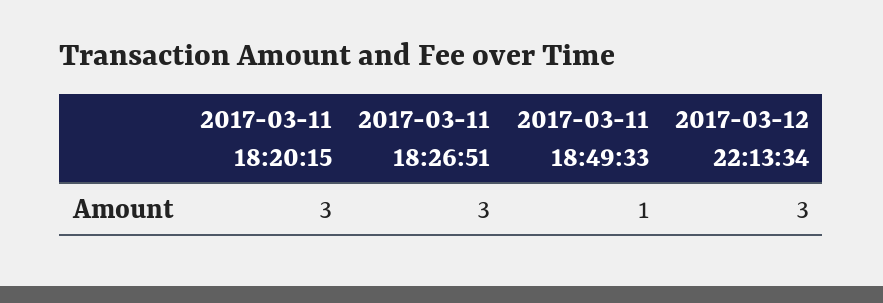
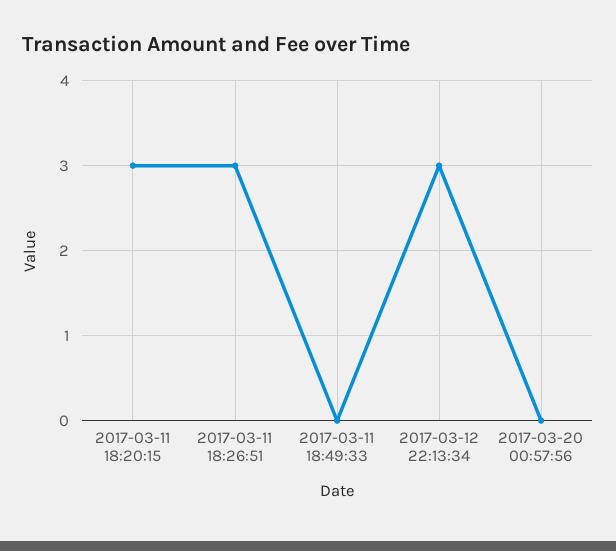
2017-03-11 18:49:33: 1 -> 0
2017-03-20 00:57:56: none -> 0

